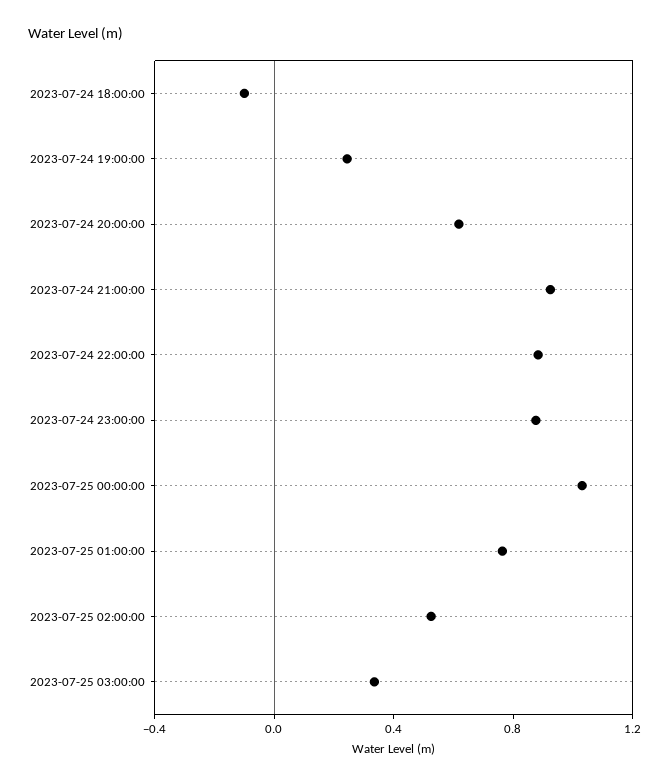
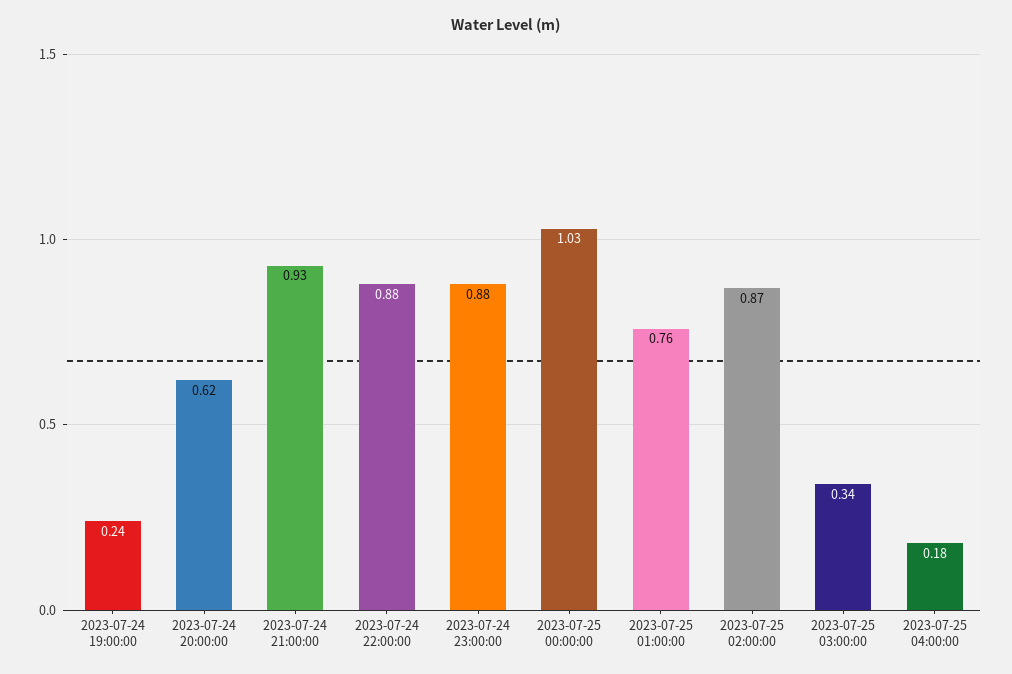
2023-07-24 18:00:00: -0.1 -> none
2023-07-25 02:00:00: 0.5 -> 0.87
2023-07-25 04:00:00: none -> 0.18

